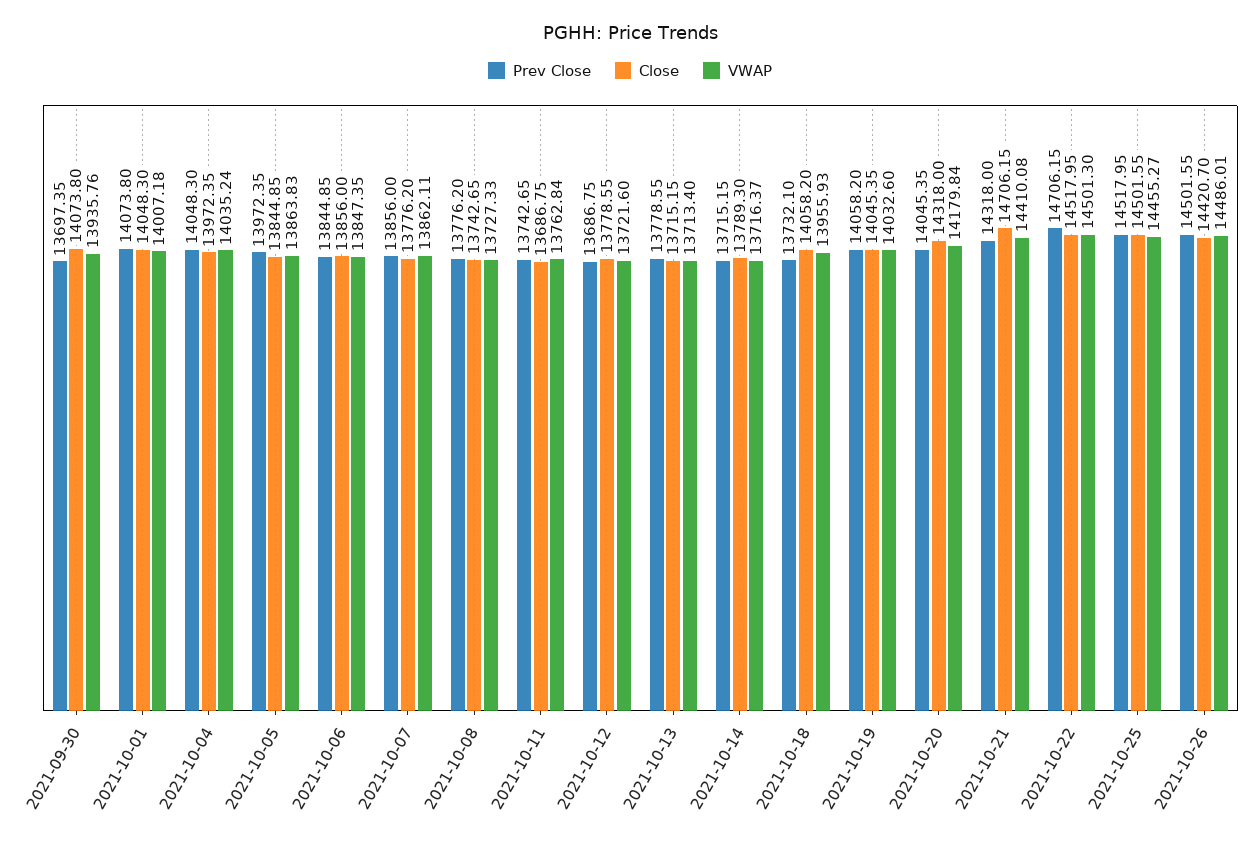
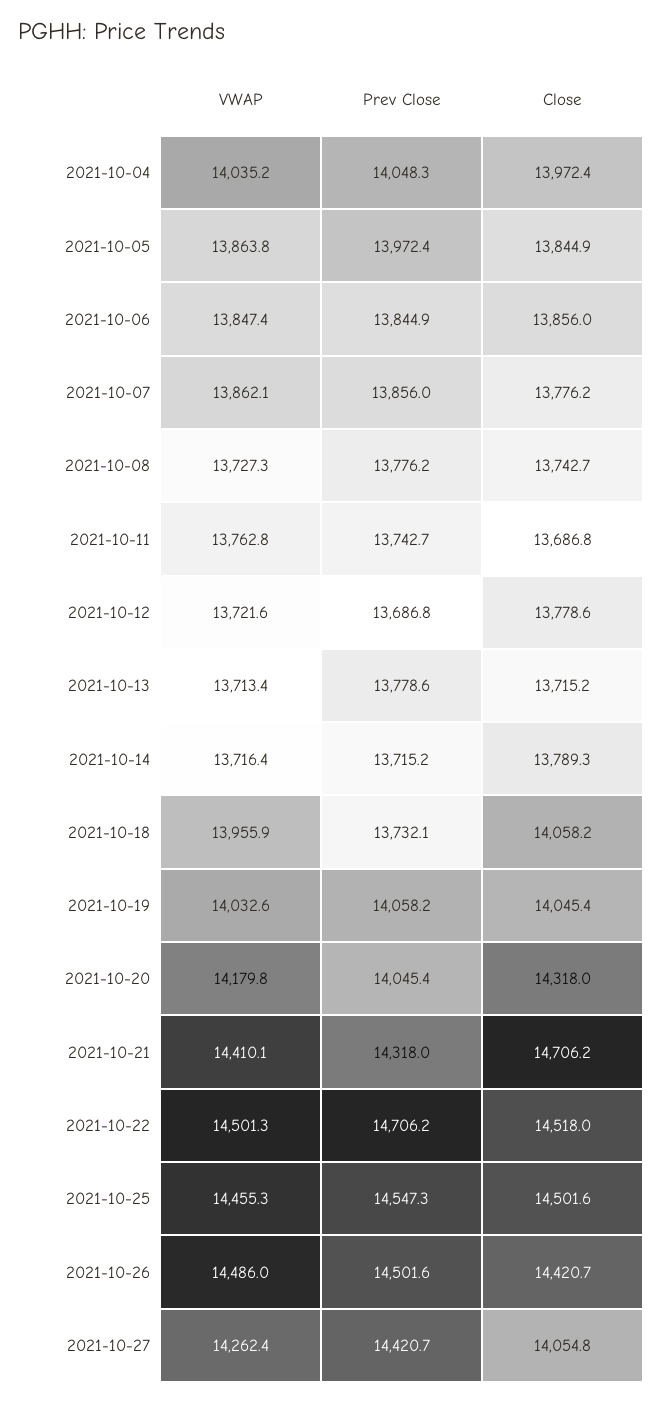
Prev Close, 2021-09-30: 13697.35 -> none
Close, 2021-09-30: 14073.8 -> none
VWAP, 2021-09-30: 13935.76 -> none
Prev Close, 2021-10-01: 14073.8 -> none
Close, 2021-10-01: 14048.3 -> none
VWAP, 2021-10-01: 14007.18 -> none
Prev Close, 2021-10-25: 14517.95 -> 14547.3
VWAP, 2021-10-27: none -> 14262.4
Prev Close, 2021-10-27: none -> 14420.7
Close, 2021-10-27: none -> 14054.8

